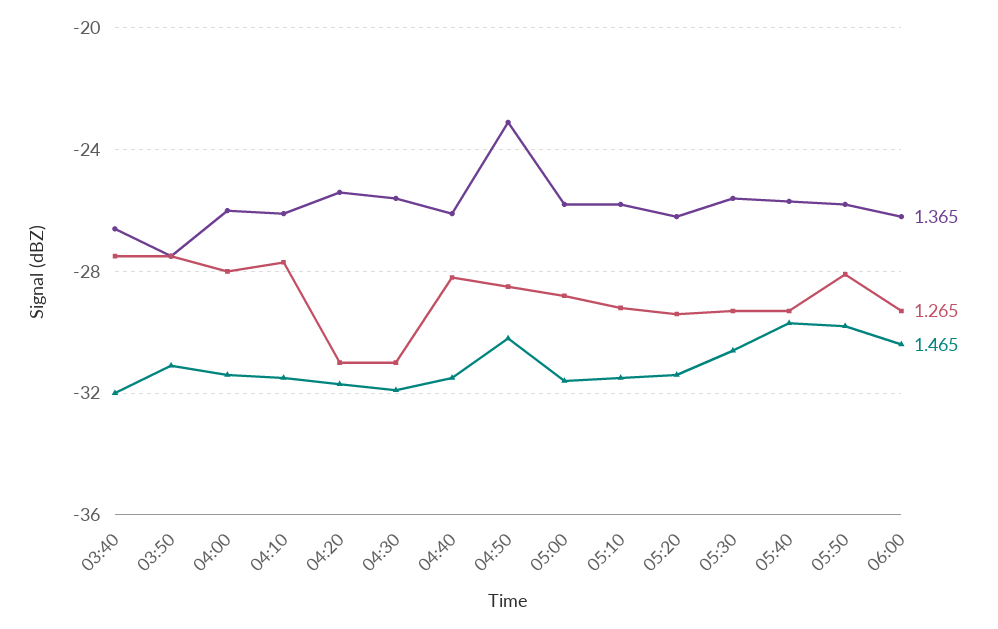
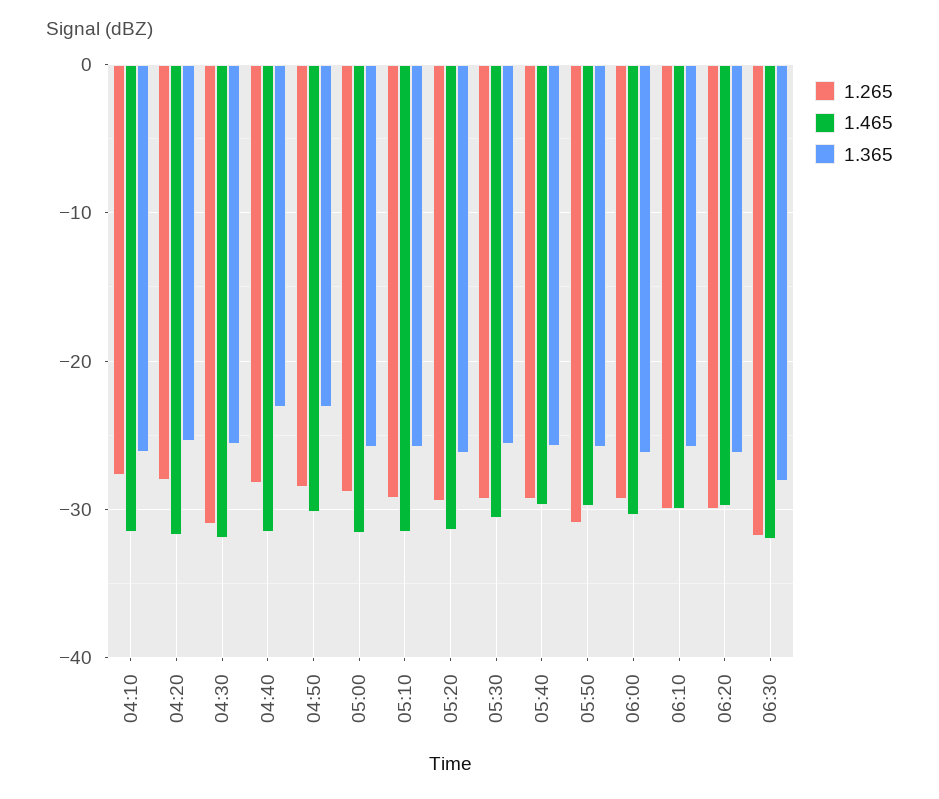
1.365, 03:40: -26.5 -> none
1.265, 03:40: -27.5 -> none
1.465, 03:40: -32 -> none
1.365, 03:50: -27.5 -> none
1.265, 03:50: -27.5 -> none
1.465, 03:50: -31 -> none
1.365, 04:00: -26 -> none
1.265, 04:00: -28 -> none
1.465, 04:00: -31.5 -> none
1.265, 04:20: -31 -> -28
1.365, 04:40: -26 -> -23
1.265, 05:50: -28 -> -31
1.265, 06:10: none -> -30
1.465, 06:10: none -> -30
1.365, 06:10: none -> -26
1.265, 06:20: none -> -30
1.465, 06:20: none -> -30
1.365, 06:20: none -> -26
1.265, 06:30: none -> -32
1.465, 06:30: none -> -32
1.365, 06:30: none -> -28

